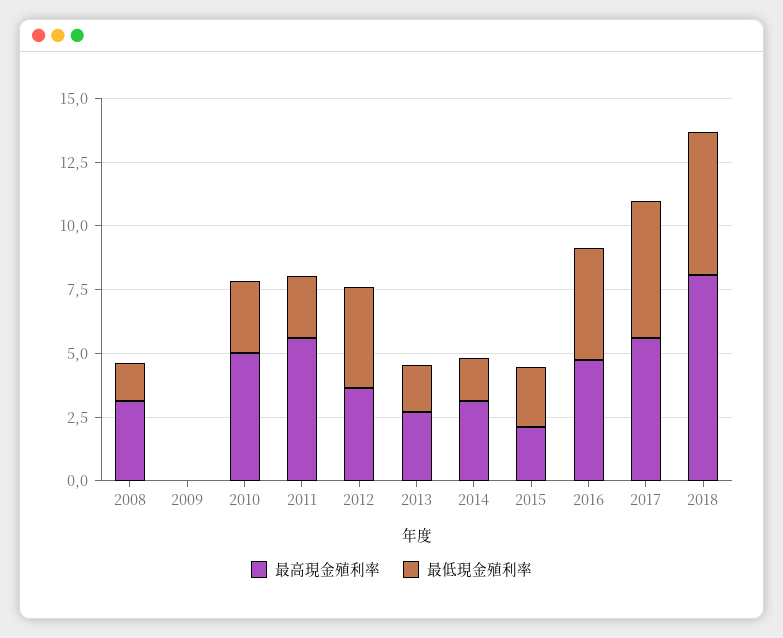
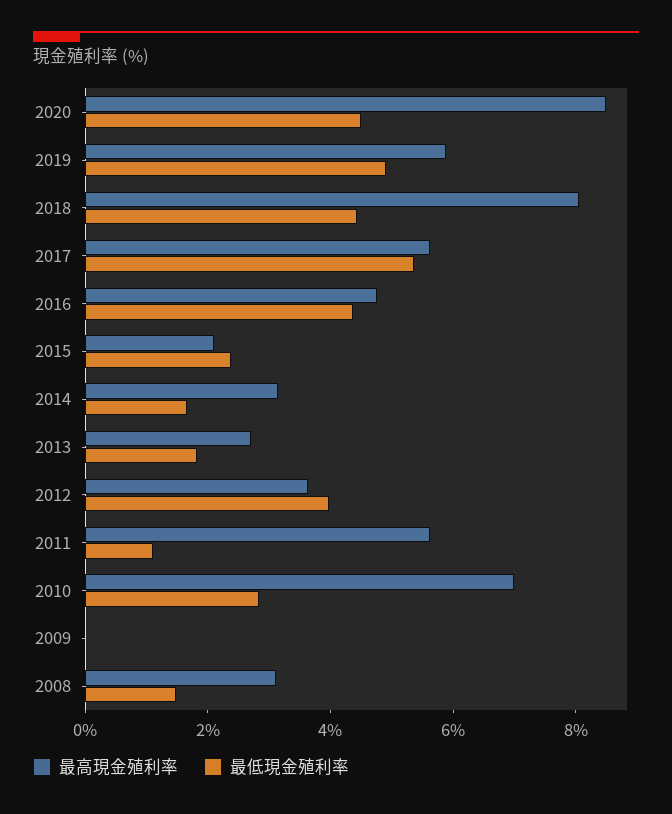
最高現金殖利率, 2010: 5 -> 7
最低現金殖利率, 2011: 2.5 -> 1
最低現金殖利率, 2018: 5.5 -> 4.5
最高現金殖利率, 2020: none -> 8.5
最低現金殖利率, 2020: none -> 4.5
最高現金殖利率, 2019: none -> 6
最低現金殖利率, 2019: none -> 5

